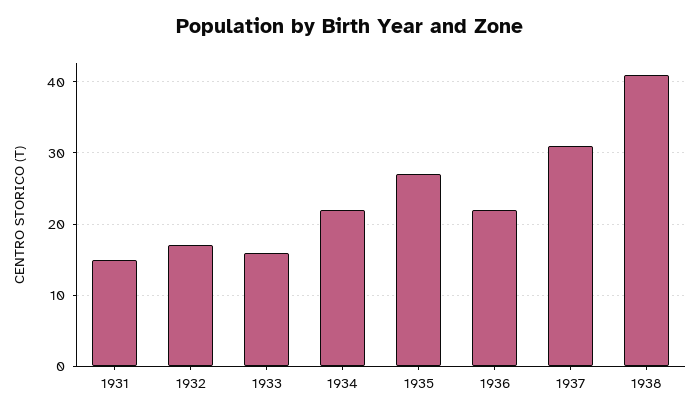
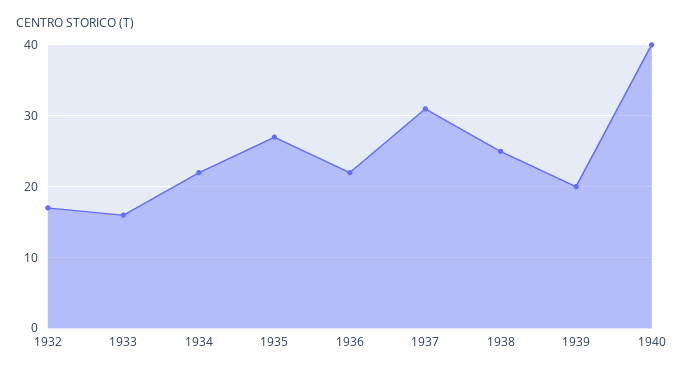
1931: 15 -> none
1938: 41 -> 25
1939: none -> 20
1940: none -> 40

